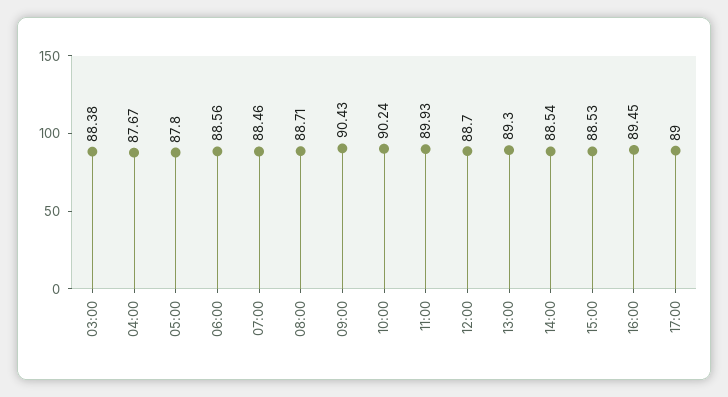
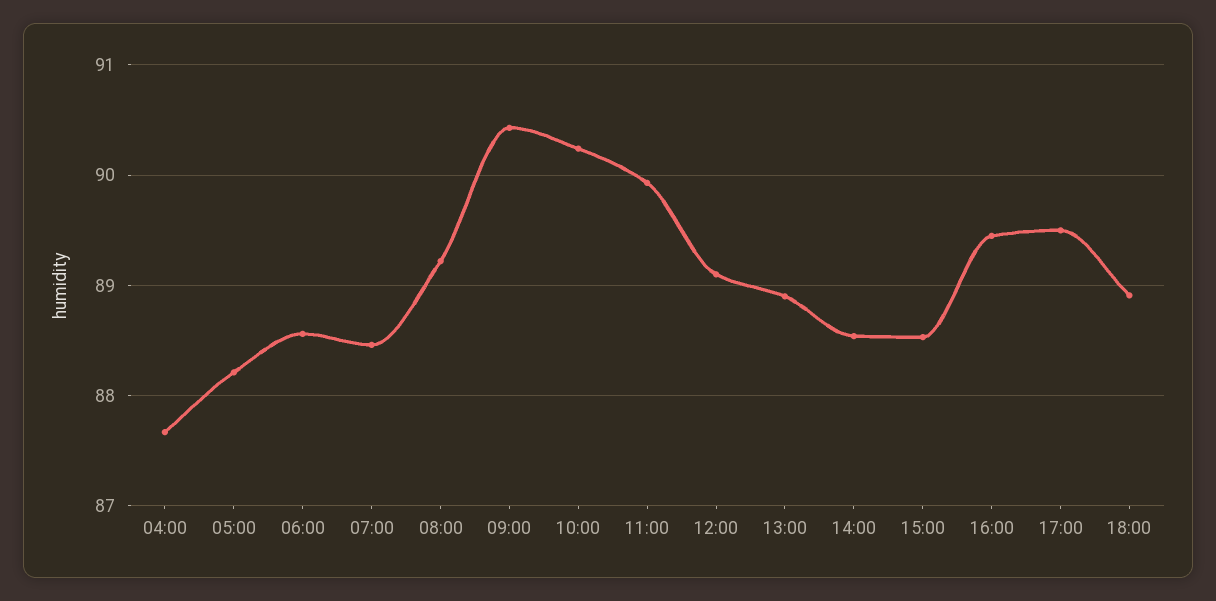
03:00: 88.38 -> none
05:00: 87.8 -> 88.2
08:00: 88.71 -> 89.2
12:00: 88.7 -> 89.1
13:00: 89.3 -> 88.9
17:00: 89 -> 89.5
18:00: none -> 88.9

